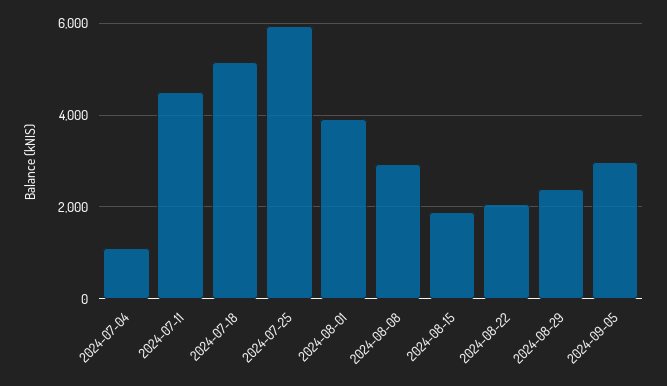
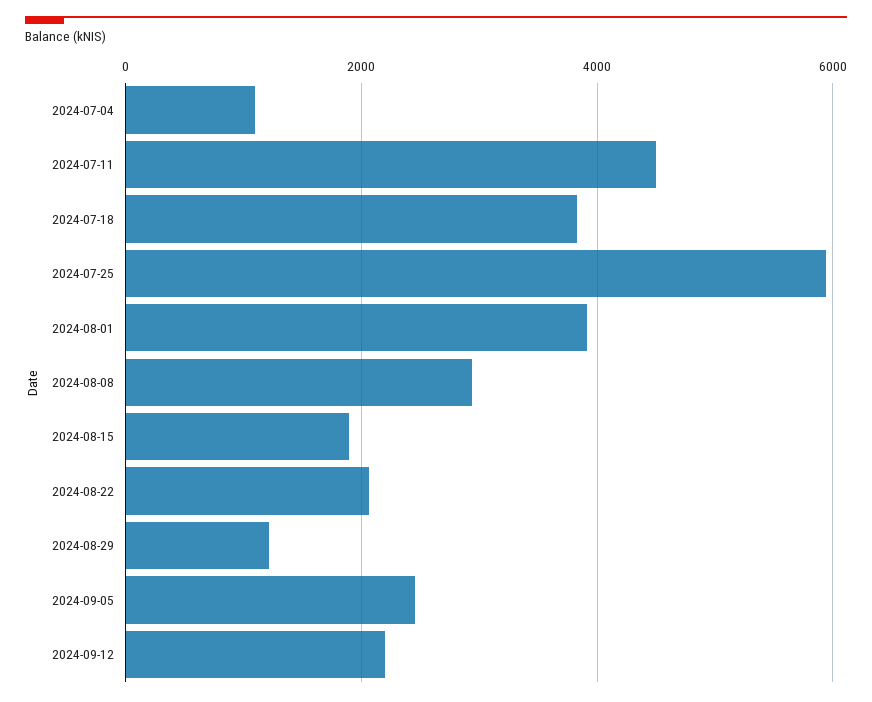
2024-07-18: 5200 -> 3800
2024-08-29: 2400 -> 1200
2024-09-05: 3000 -> 2400
2024-09-12: none -> 2200

